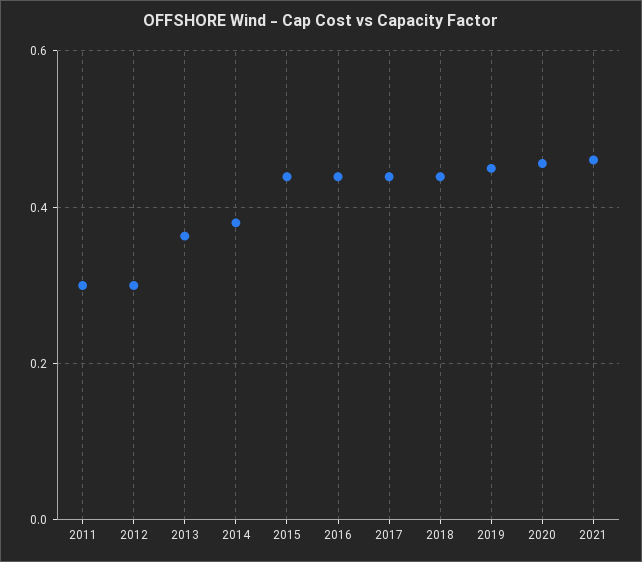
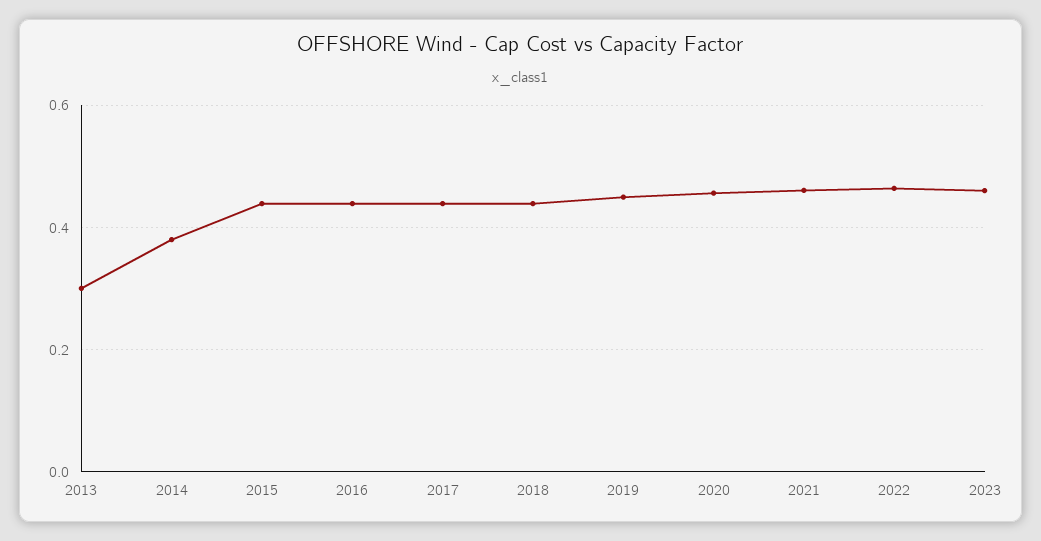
2011: 0.3 -> none
2012: 0.3 -> none
2013: 0.36 -> 0.3
2022: none -> 0.46
2023: none -> 0.46

